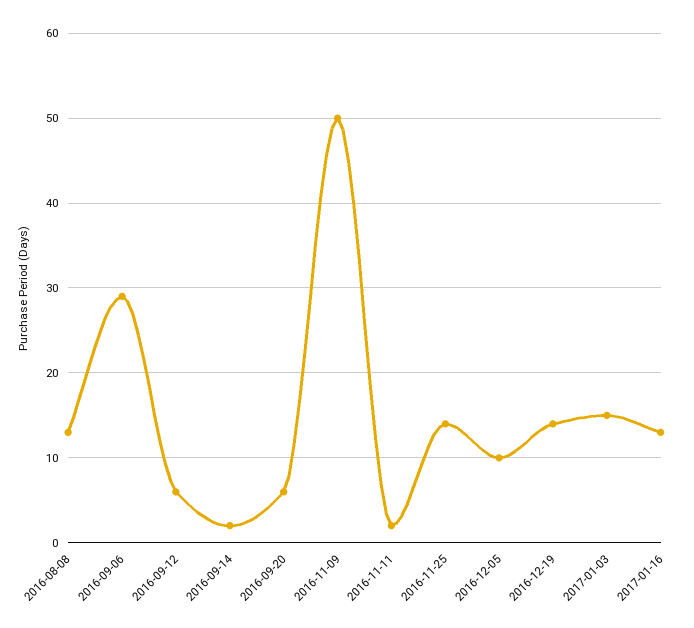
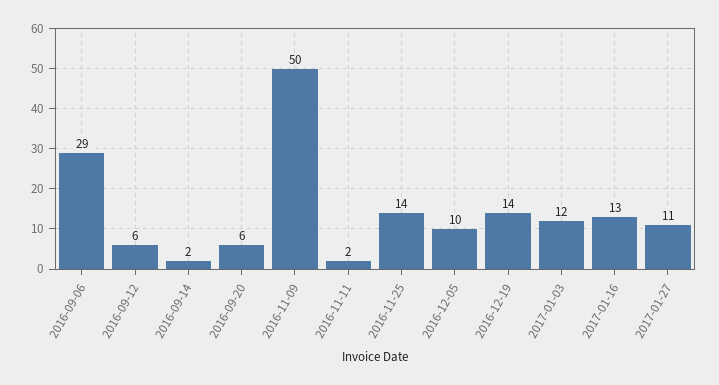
2016-08-08: 13 -> none
2017-01-03: 15 -> 12
2017-01-27: none -> 11

